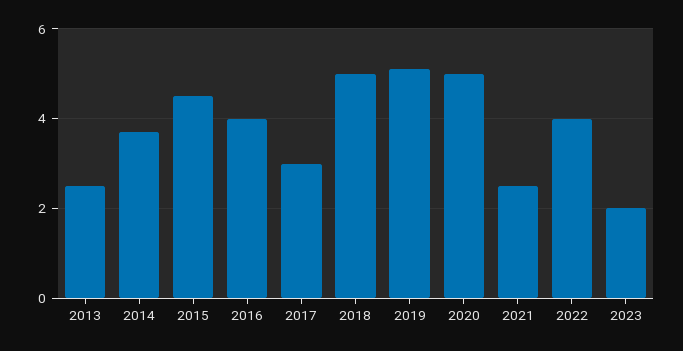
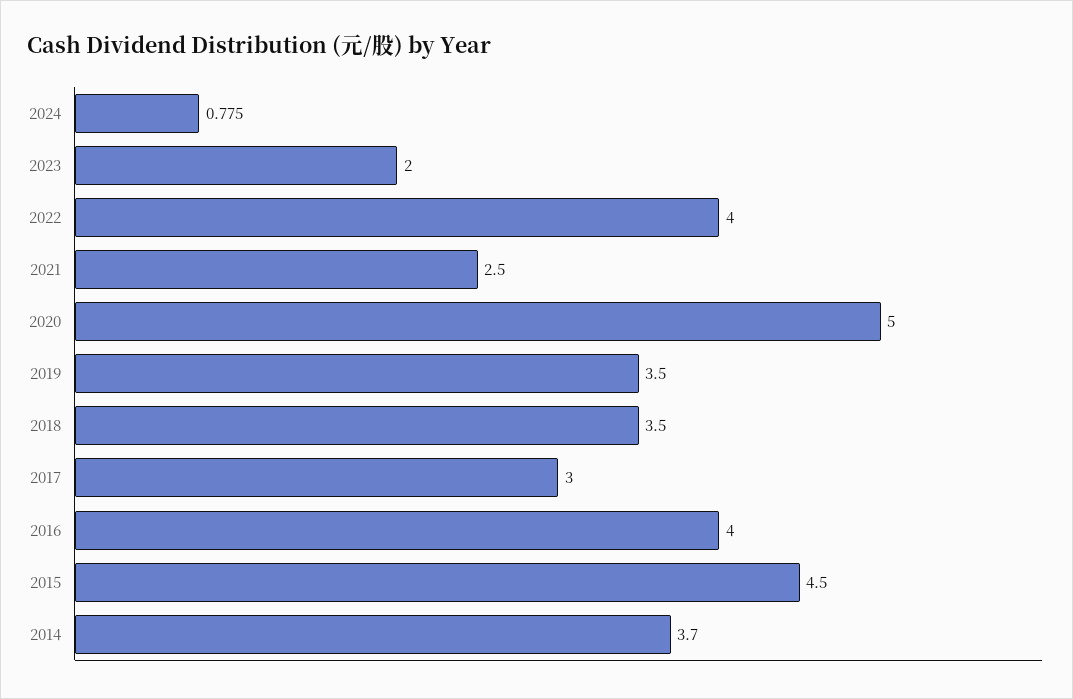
2013: 2.5 -> none
2018: 5 -> 3.5
2019: 5 -> 3.5
2024: none -> 0.775

